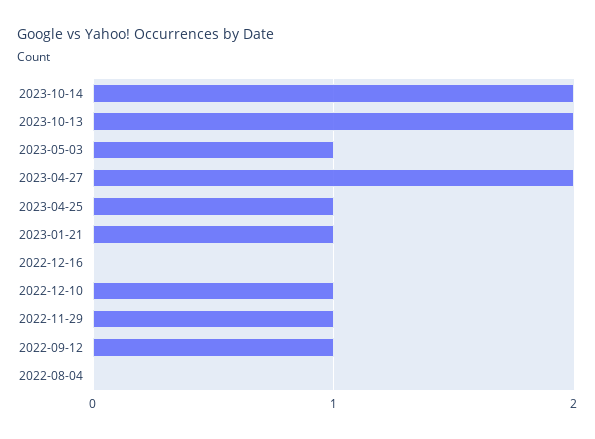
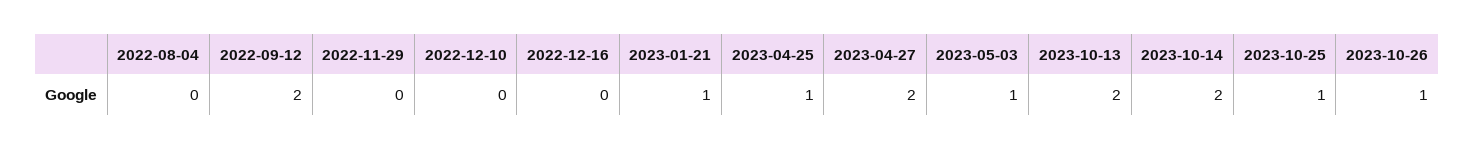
2022-12-10: 1 -> 0
2022-11-29: 1 -> 0
2022-09-12: 1 -> 2
2023-10-25: none -> 1
2023-10-26: none -> 1

